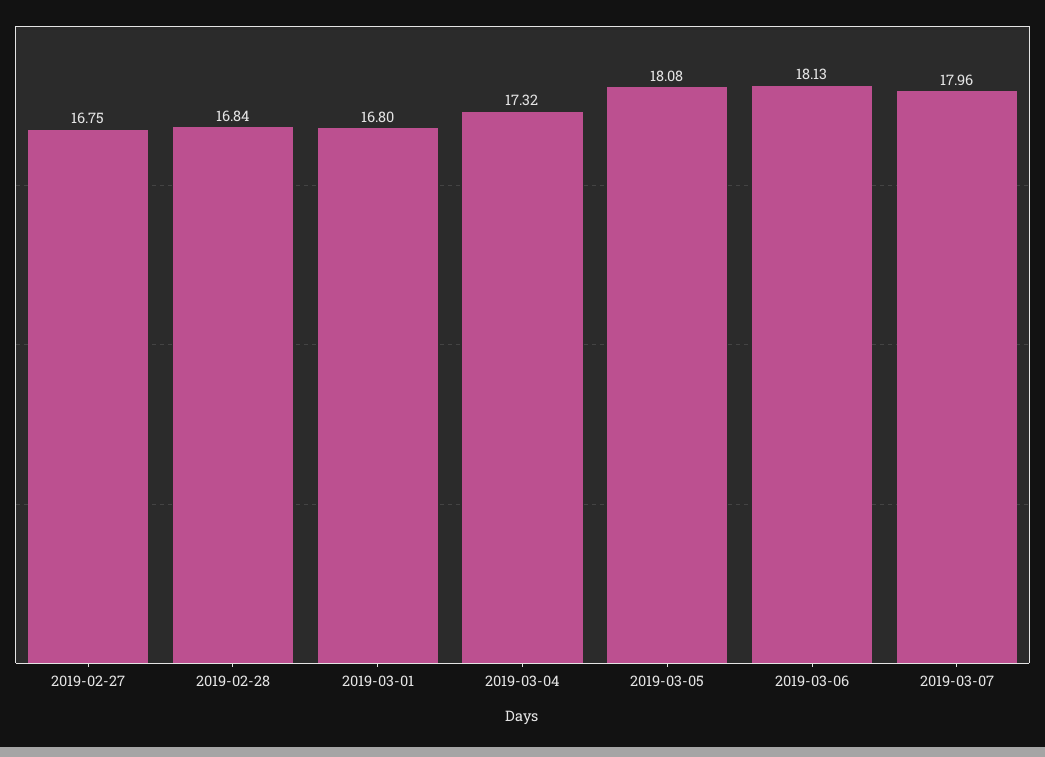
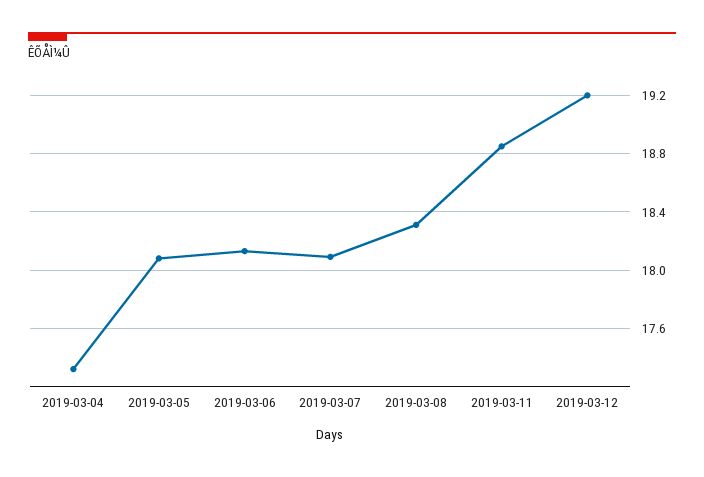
2019-02-27: 16.75 -> none
2019-02-28: 16.84 -> none
2019-03-01: 16.8 -> none
2019-03-07: 17.96 -> 18.1
2019-03-08: none -> 18.3
2019-03-11: none -> 18.85
2019-03-12: none -> 19.2

